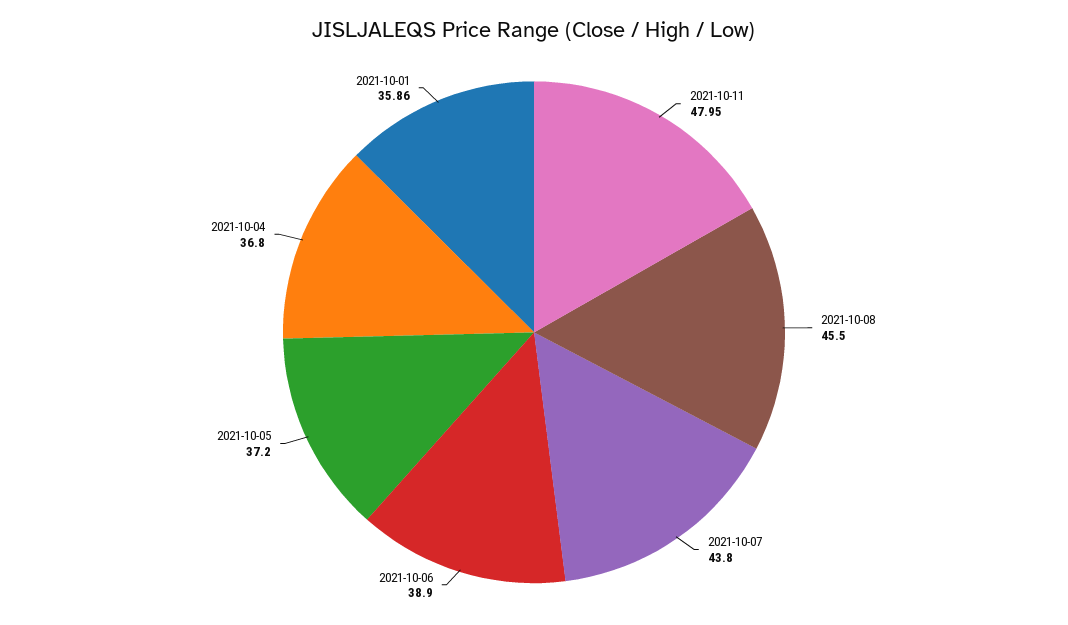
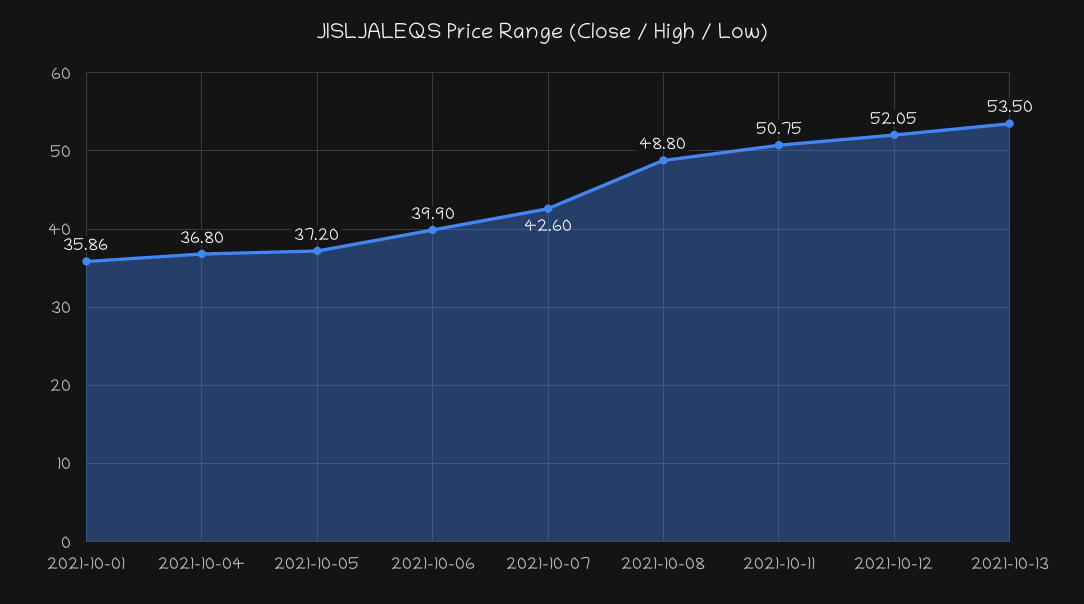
2021-10-11: 47.95 -> 50.75
2021-10-08: 45.5 -> 48.8
2021-10-07: 43.8 -> 42.6
2021-10-06: 38.9 -> 39.9
2021-10-12: none -> 52.05
2021-10-13: none -> 53.5

